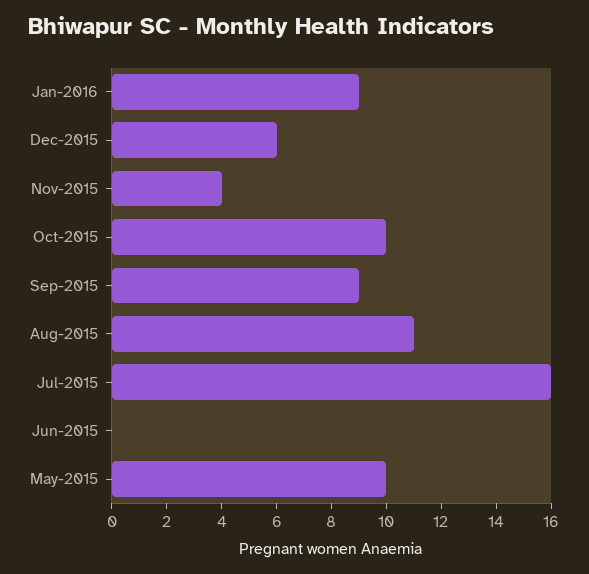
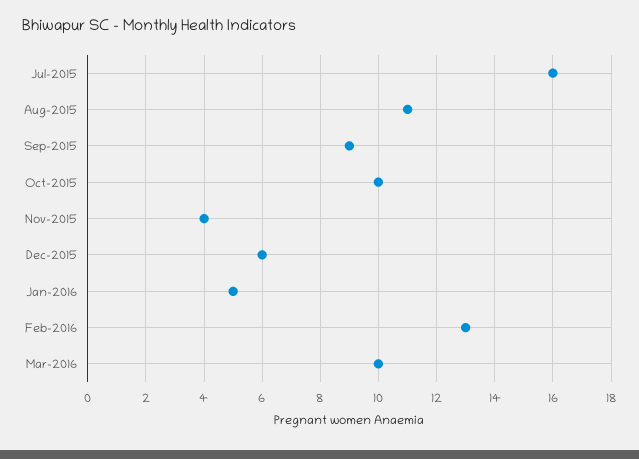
Jan-2016: 9 -> 5
Jun-2015: 0 -> none
May-2015: 10 -> none
Feb-2016: none -> 13
Mar-2016: none -> 10

